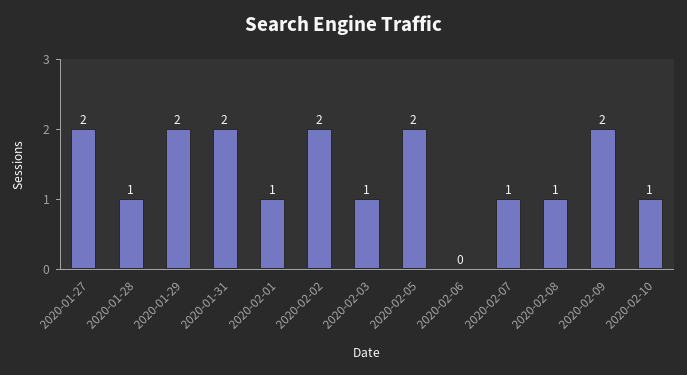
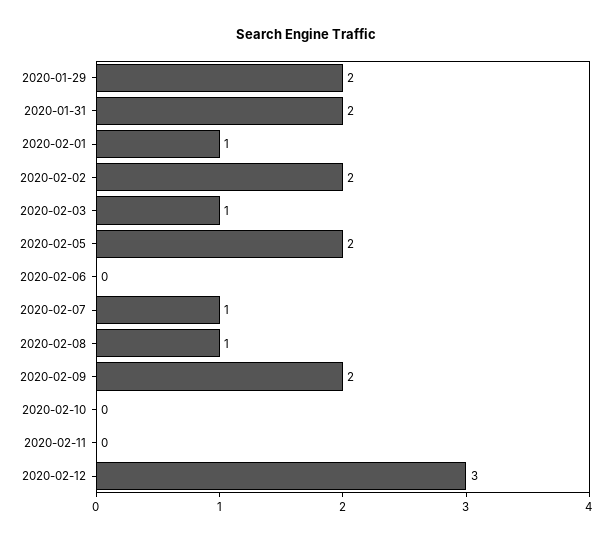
2020-01-27: 2 -> none
2020-01-28: 1 -> none
2020-02-10: 1 -> 0
2020-02-11: none -> 0
2020-02-12: none -> 3

